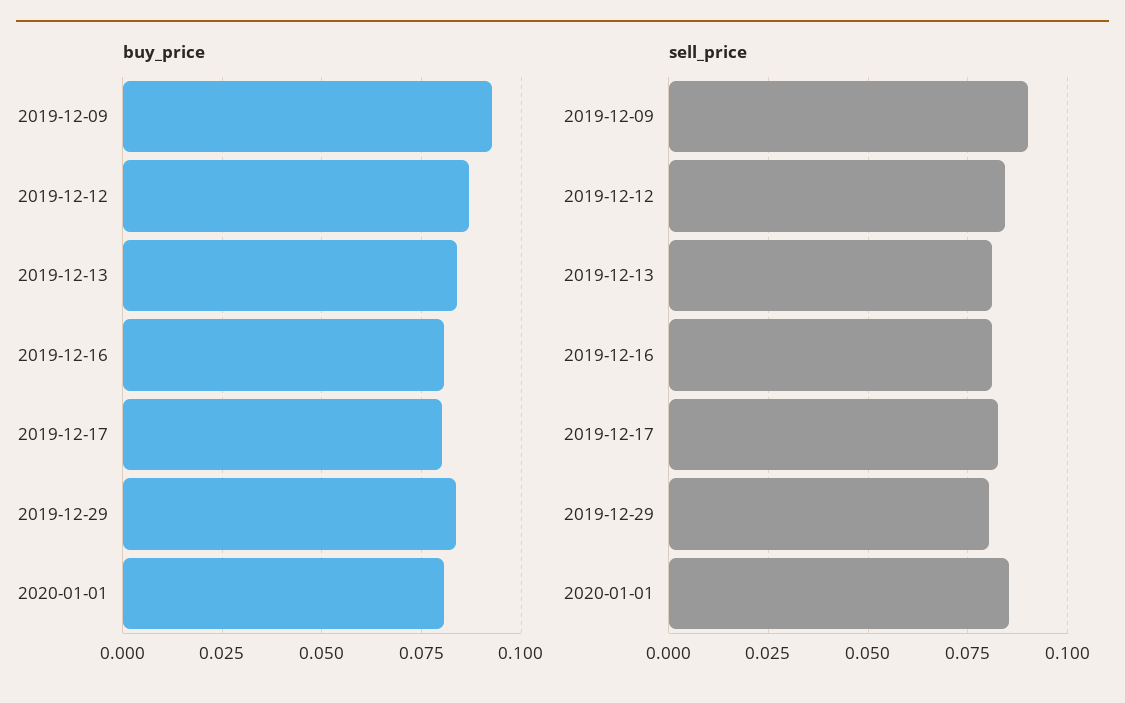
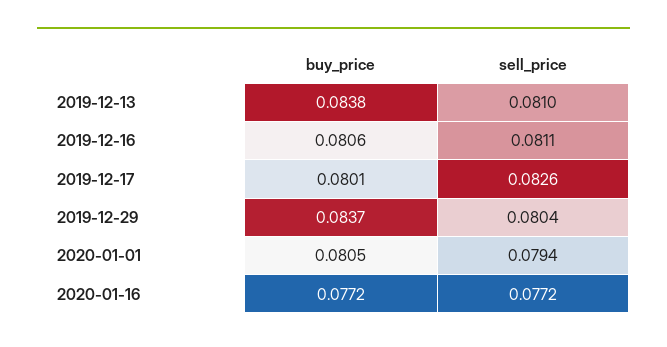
buy_price, 2019-12-09: 0.0925 -> none
buy_price, 2019-12-12: 0.0875 -> none
sell_price, 2019-12-09: 0.09 -> none
sell_price, 2019-12-12: 0.085 -> none
sell_price, 2020-01-01: 0.085 -> 0.0794
buy_price, 2020-01-16: none -> 0.0772
sell_price, 2020-01-16: none -> 0.0772

